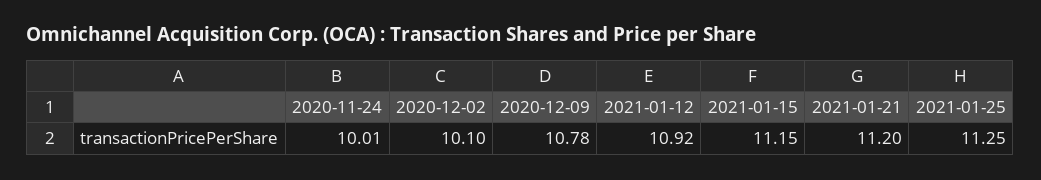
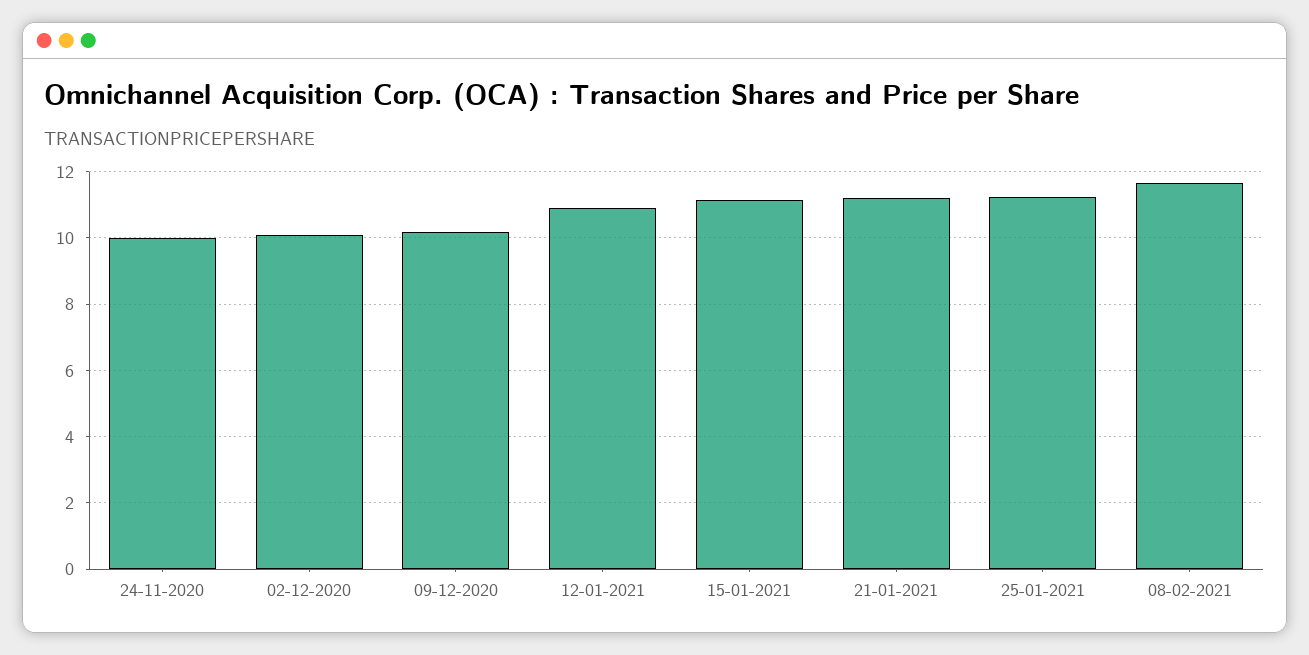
2020-12-09: 10.78 -> 10.2
08-02-2021: none -> 11.6

